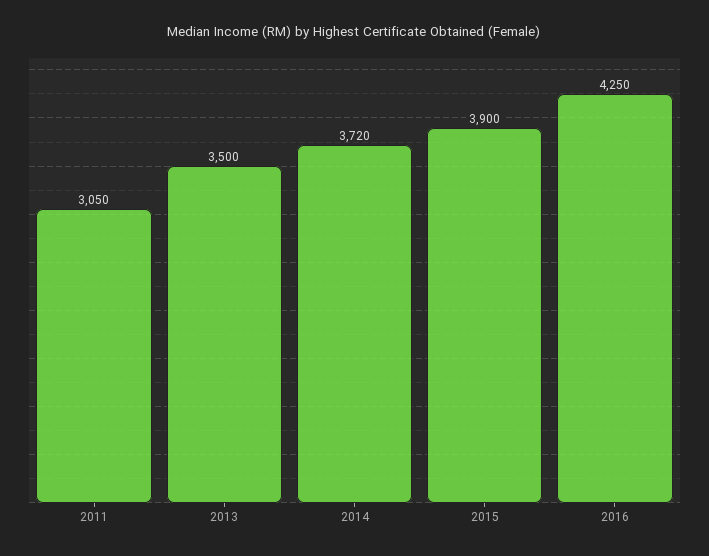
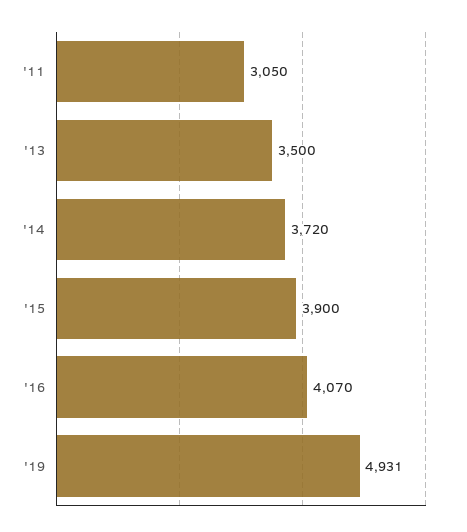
2016: 4250 -> 4070
'19: none -> 4931

